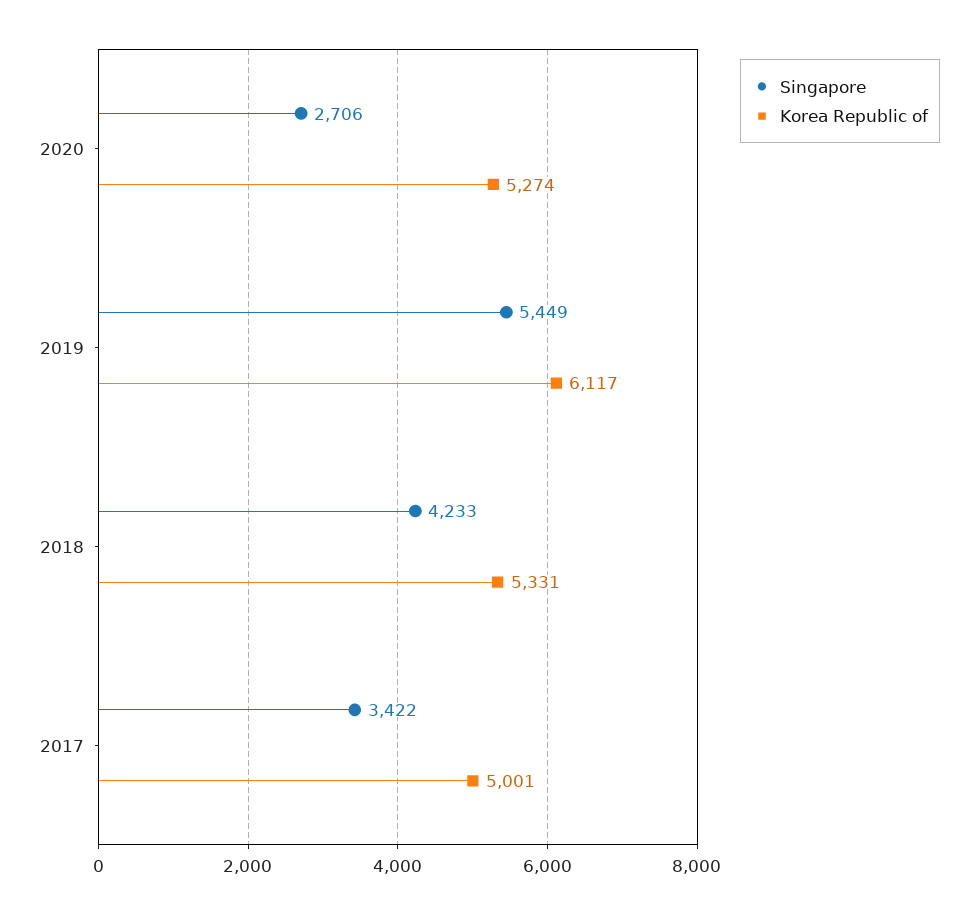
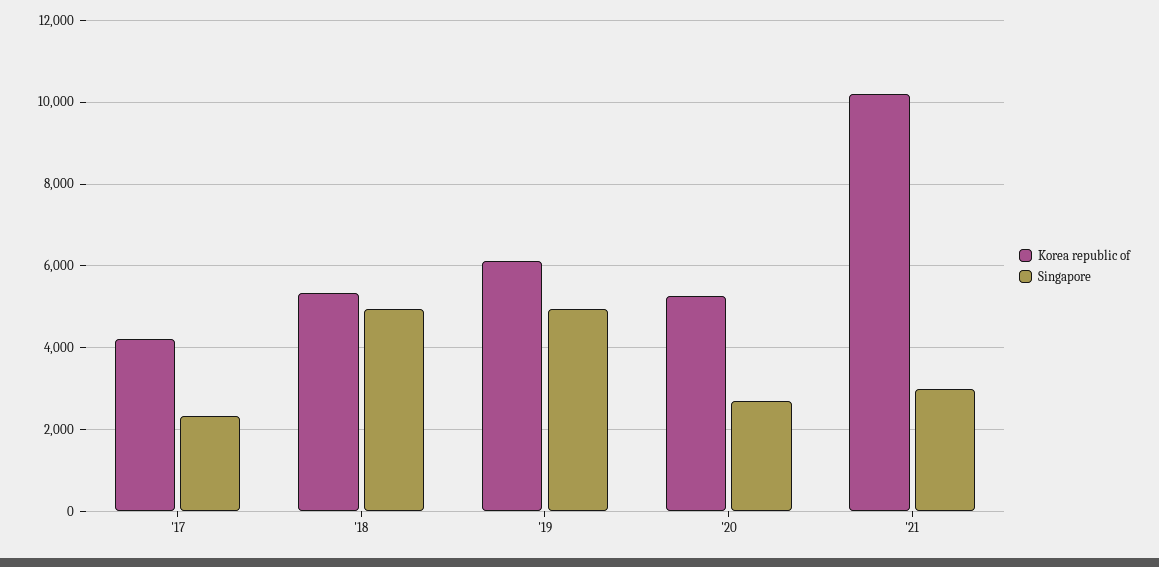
Singapore, 2019: 5449 -> 5000
Singapore, 2018: 4233 -> 5000
Singapore, 2017: 3422 -> 2400
Korea Republic of, 2017: 5001 -> 4200
Korea Republic of, '21: none -> 10200
Singapore, '21: none -> 3000

